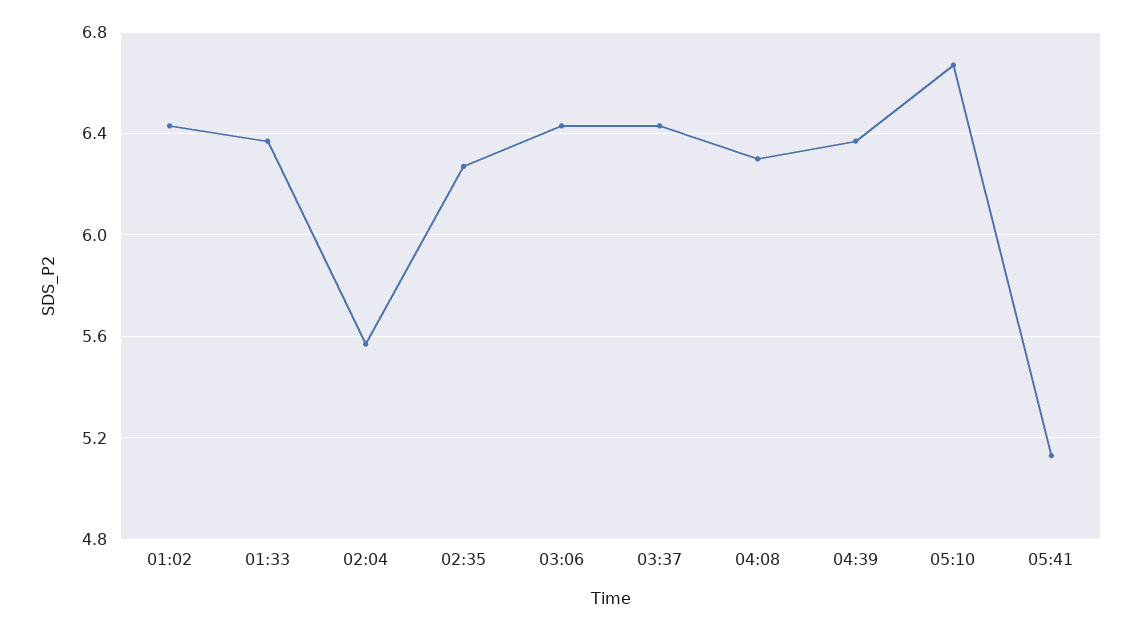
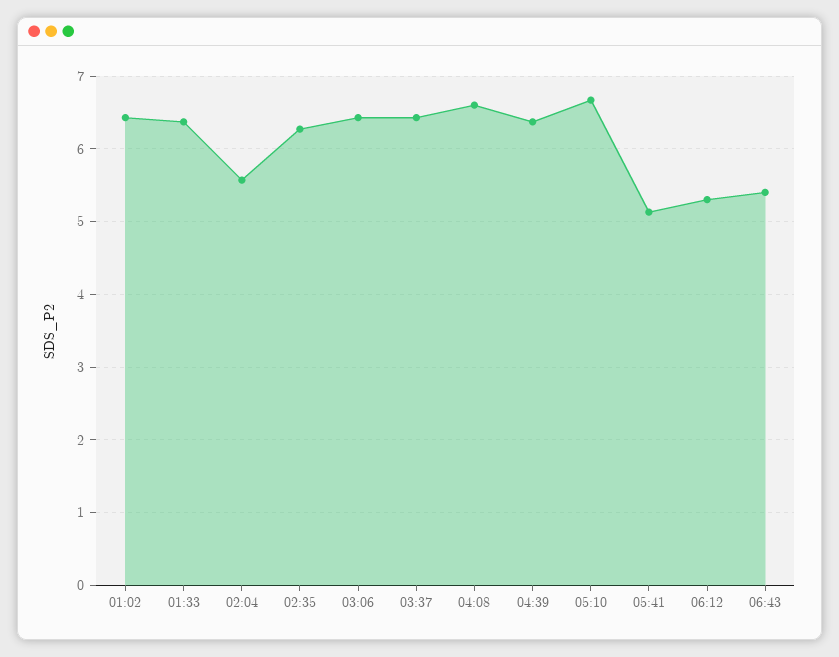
04:08: 6.3 -> 6.6
06:12: none -> 5.3
06:43: none -> 5.4

